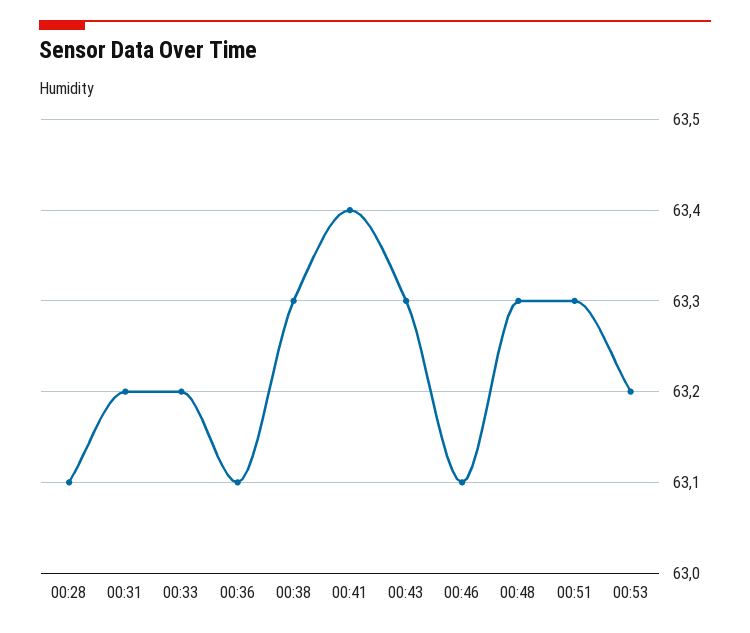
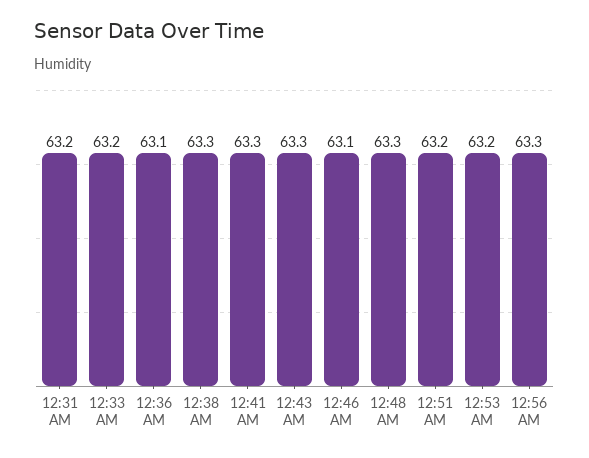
00:28: 63.1 -> none
00:41: 63.4 -> 63.3
00:51: 63.3 -> 63.2
12:56 AM: none -> 63.3

